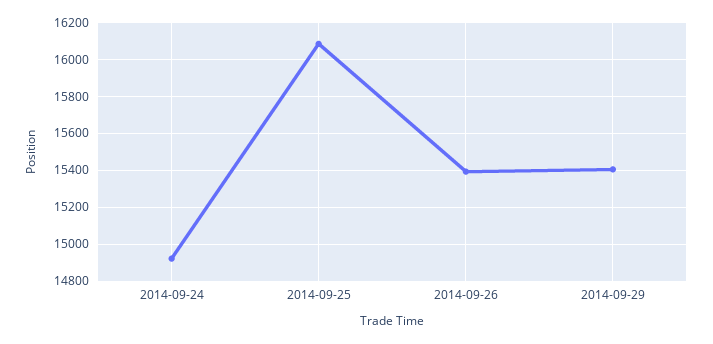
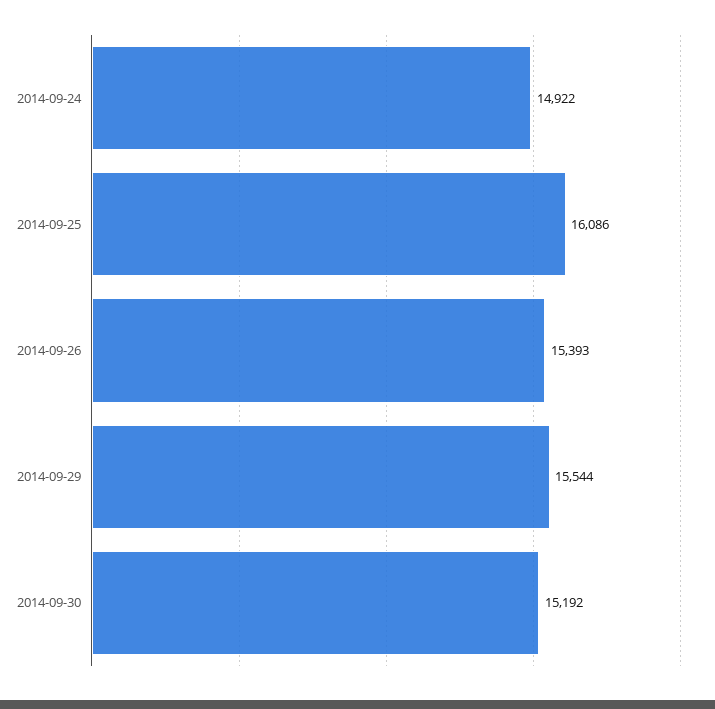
2014-09-29: 15400 -> 15544
2014-09-30: none -> 15192

